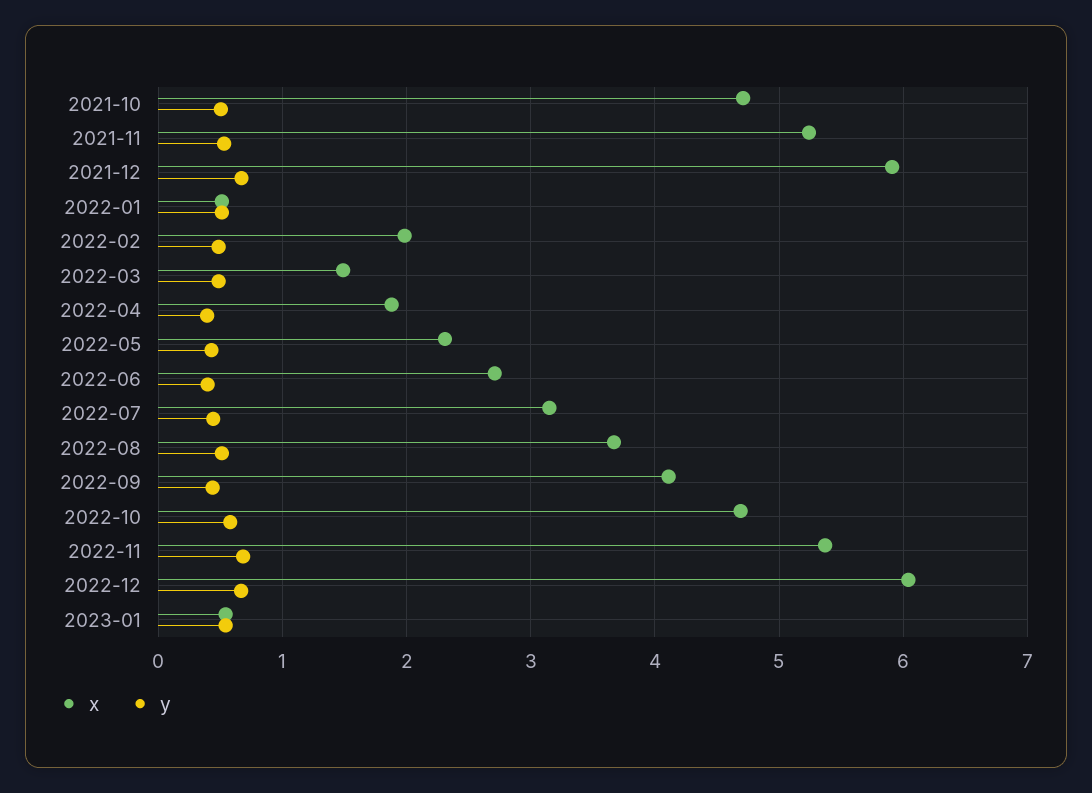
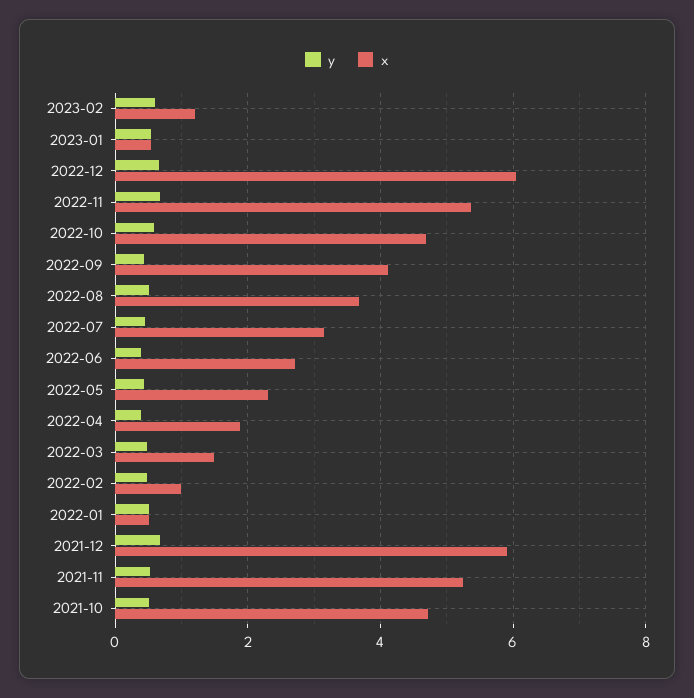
x, 2022-02: 2 -> 1
y, 2023-02: none -> 0.6
x, 2023-02: none -> 1.2

